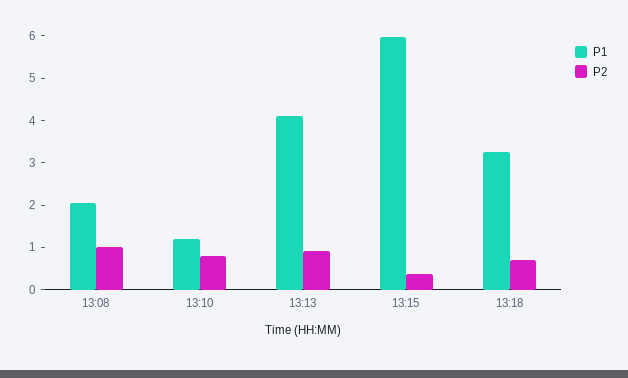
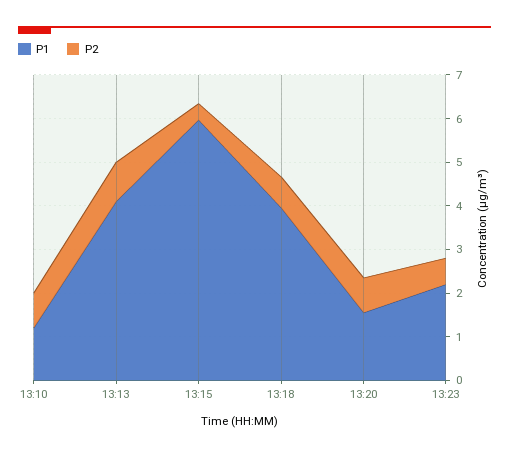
P1, 13:08: 2 -> none
P2, 13:08: 1 -> none
P1, 13:18: 3.2 -> 4
P1, 13:20: none -> 1.6
P2, 13:20: none -> 0.8
P1, 13:23: none -> 2.2
P2, 13:23: none -> 0.6

